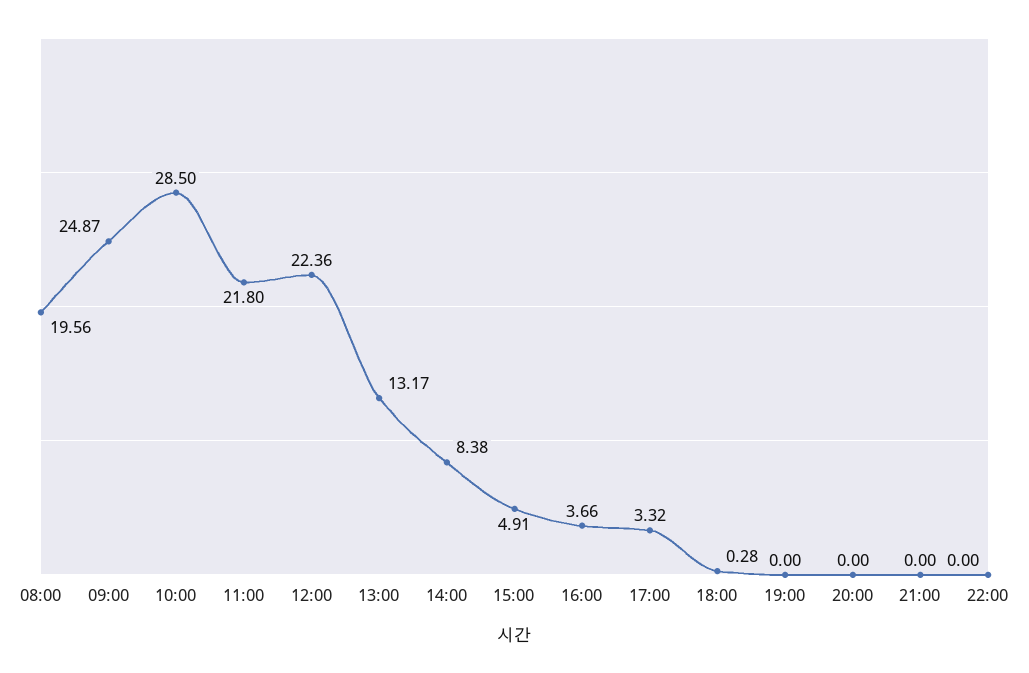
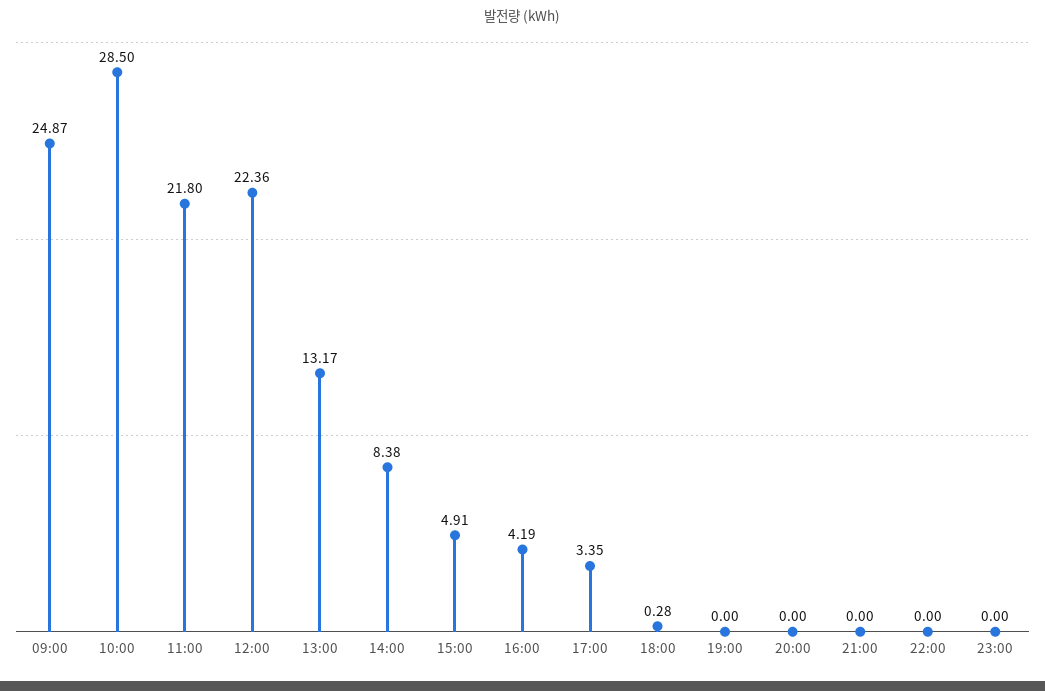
08:00: 19.56 -> none
16:00: 3.66 -> 4.19
17:00: 3.32 -> 3.35
23:00: none -> 0

